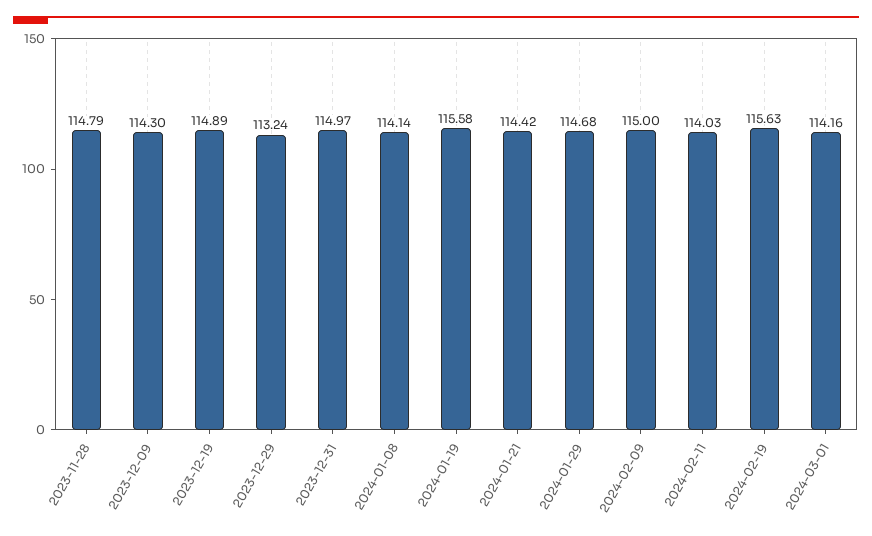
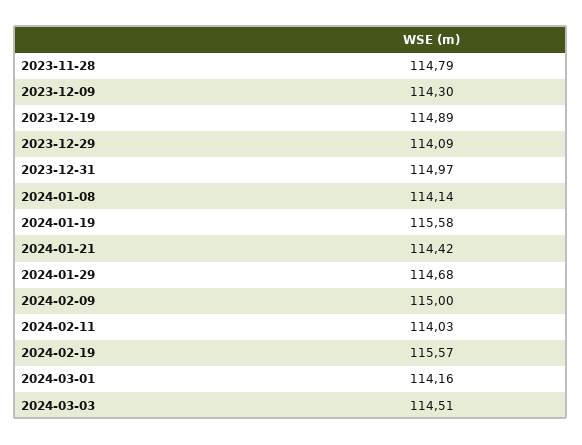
2023-12-29: 113.24 -> 114.09
2024-02-19: 115.63 -> 115.57
2024-03-03: none -> 114.51

